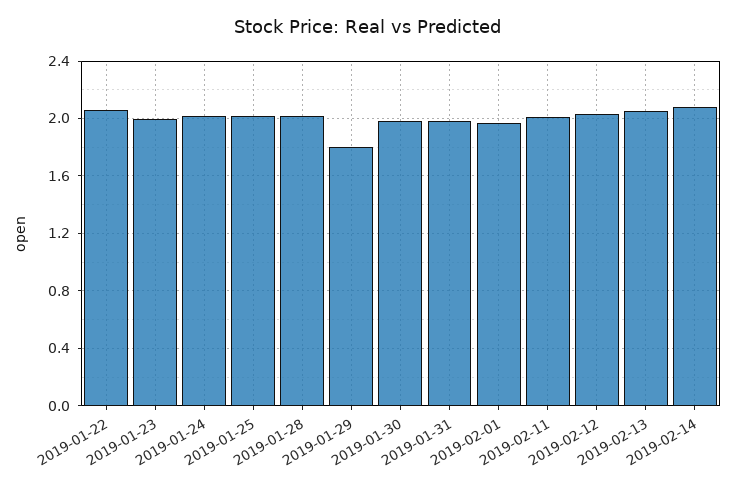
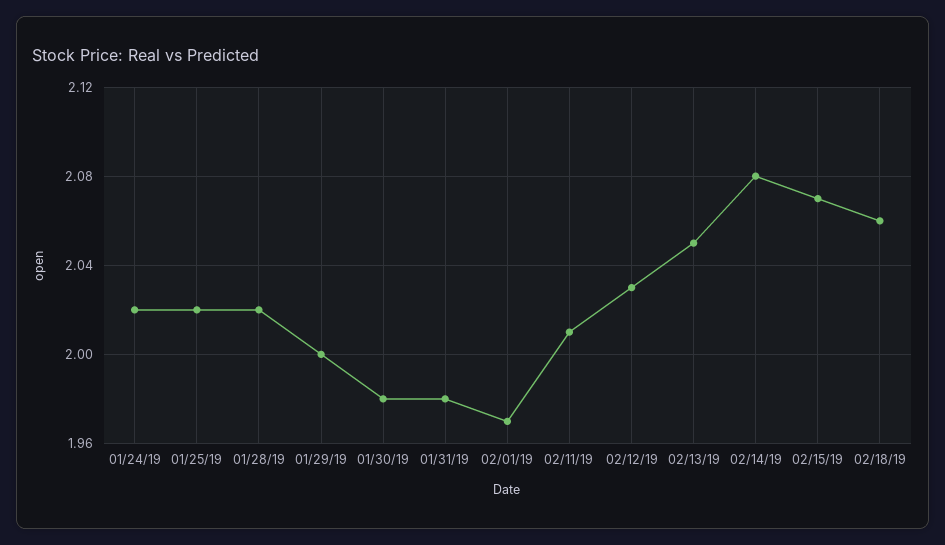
2019-01-22: 2.05 -> none
2019-01-23: 2 -> none
2019-01-29: 1.8 -> 2
02/15/19: none -> 2.07
02/18/19: none -> 2.06

